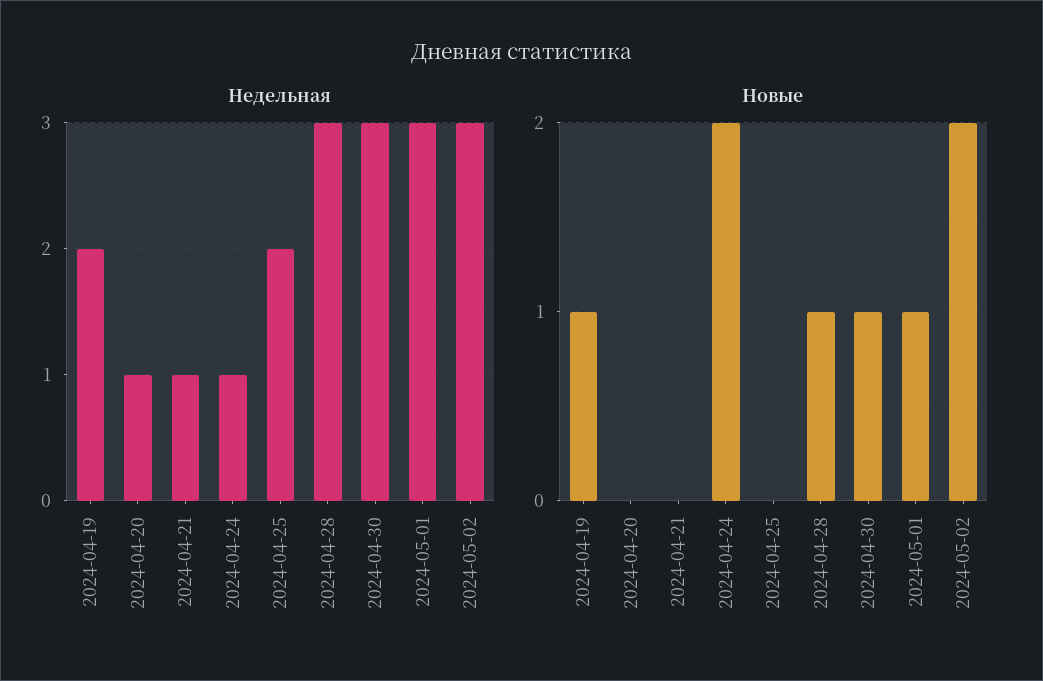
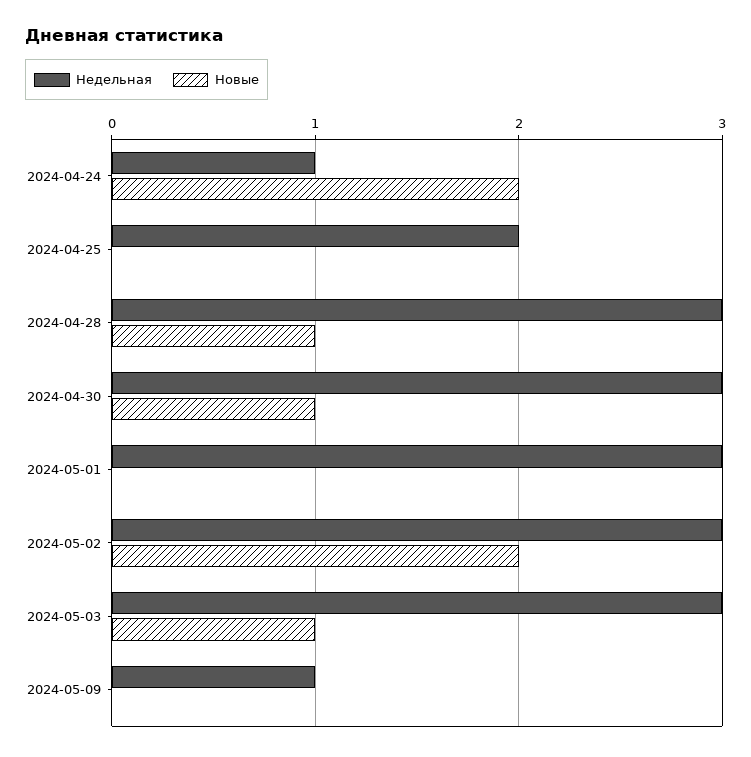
Недельная, 2024-04-19: 2 -> none
Недельная, 2024-04-20: 1 -> none
Недельная, 2024-04-21: 1 -> none
Новые, 2024-04-19: 1 -> none
Новые, 2024-04-20: 0 -> none
Новые, 2024-04-21: 0 -> none
Новые, 2024-05-01: 1 -> 0
Недельная, 2024-05-03: none -> 3
Новые, 2024-05-03: none -> 1
Недельная, 2024-05-09: none -> 1
Новые, 2024-05-09: none -> 0

